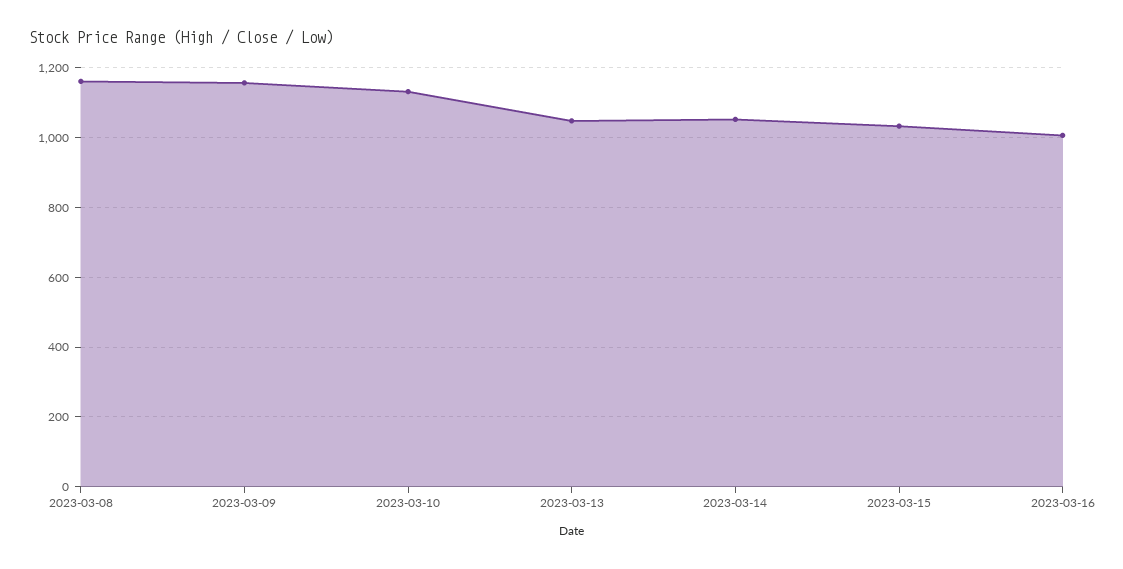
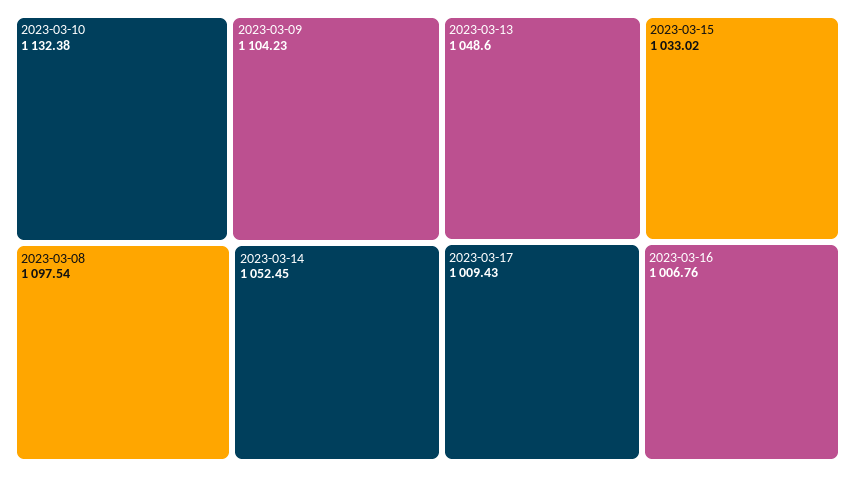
2023-03-08: 1160 -> 1097.54
2023-03-09: 1160 -> 1104.23
2023-03-17: none -> 1009.43

